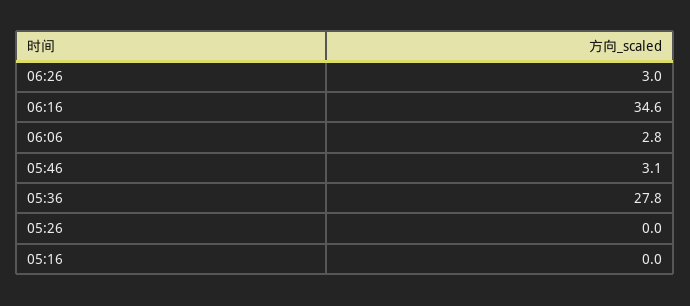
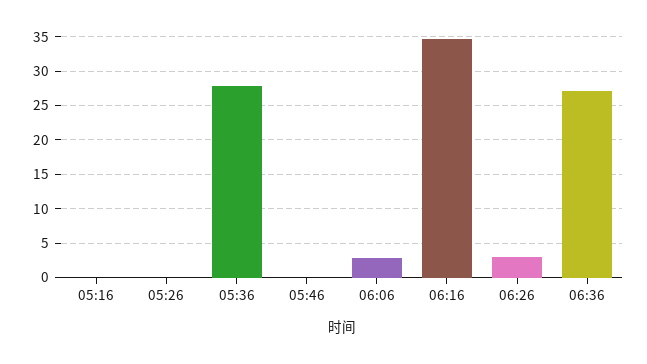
05:46: 3.1 -> 0
06:36: none -> 27

